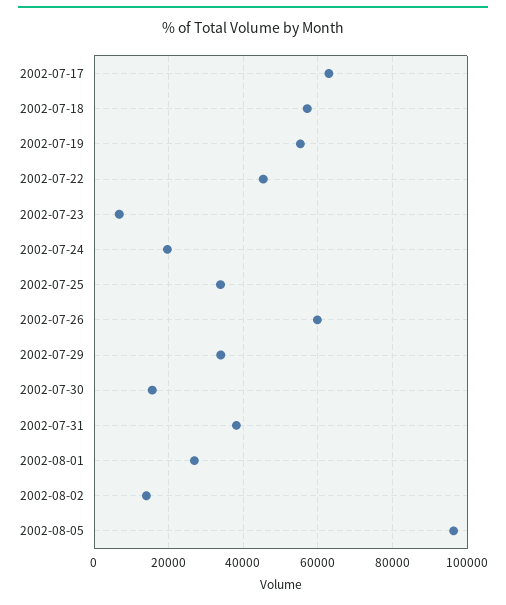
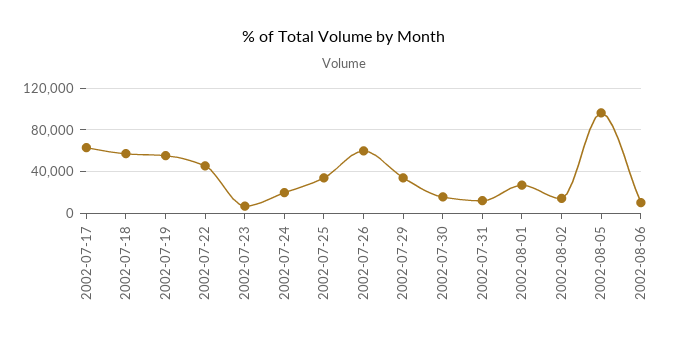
2002-07-31: 38000 -> 10000
2002-08-06: none -> 10000

